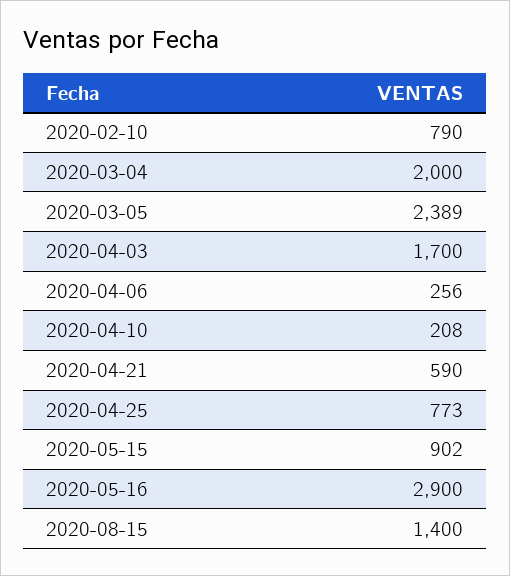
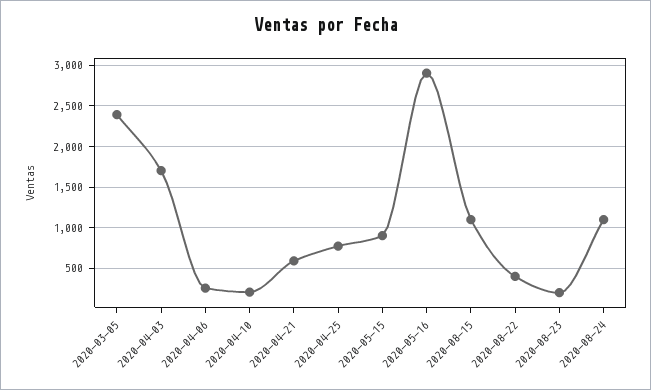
2020-02-10: 790 -> none
2020-03-04: 2000 -> none
2020-08-15: 1400 -> 1100
2020-08-22: none -> 400
2020-08-23: none -> 200
2020-08-24: none -> 1100

